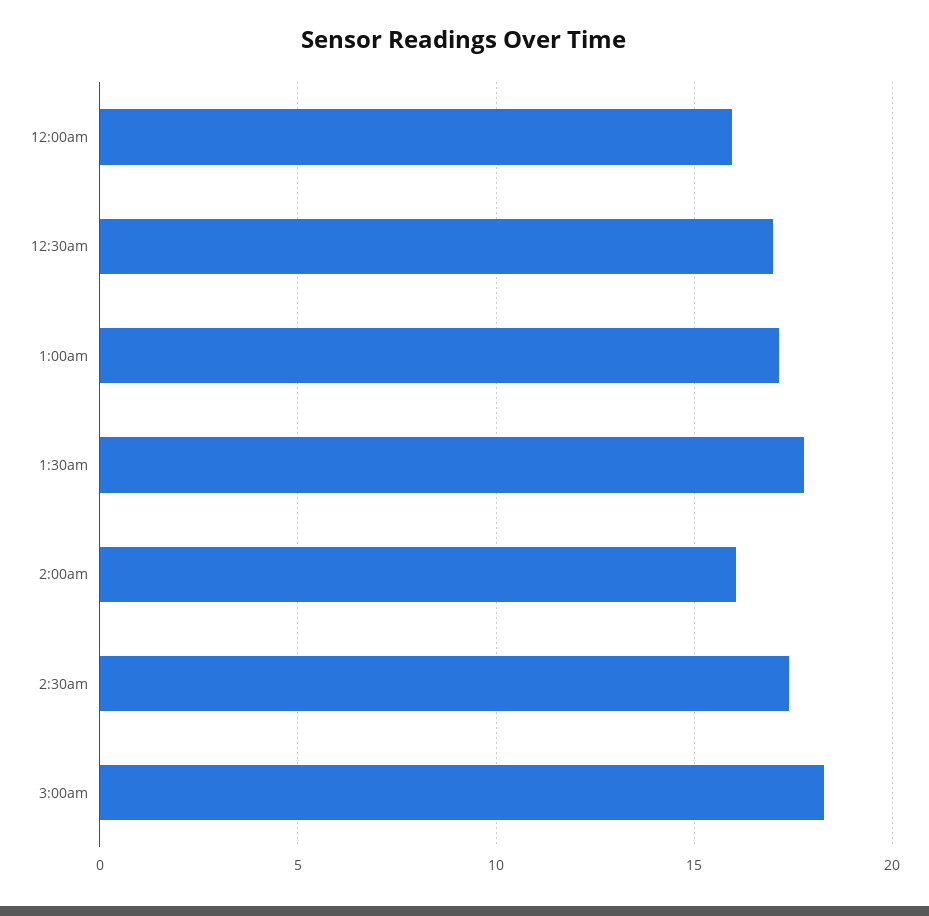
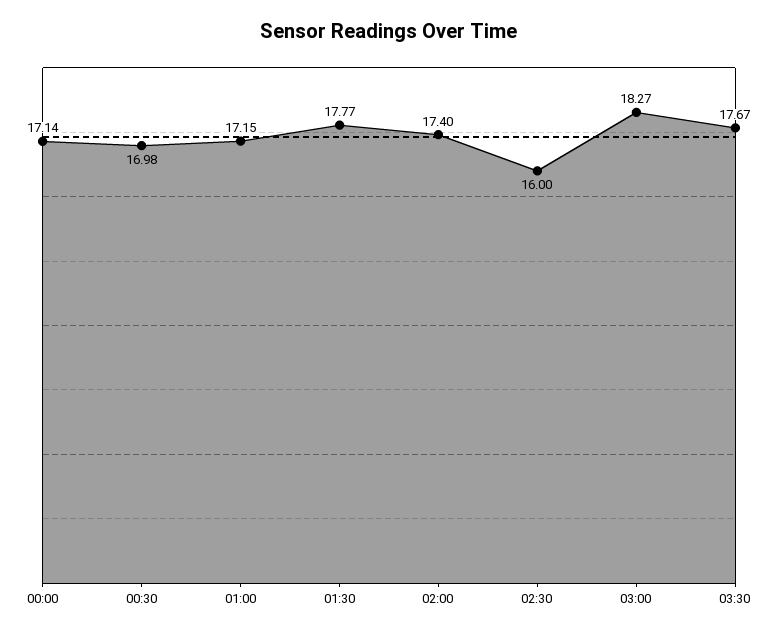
12:00am: 16 -> 17.14
2:00am: 16 -> 17.4
2:30am: 17.5 -> 16
03:30: none -> 17.67

